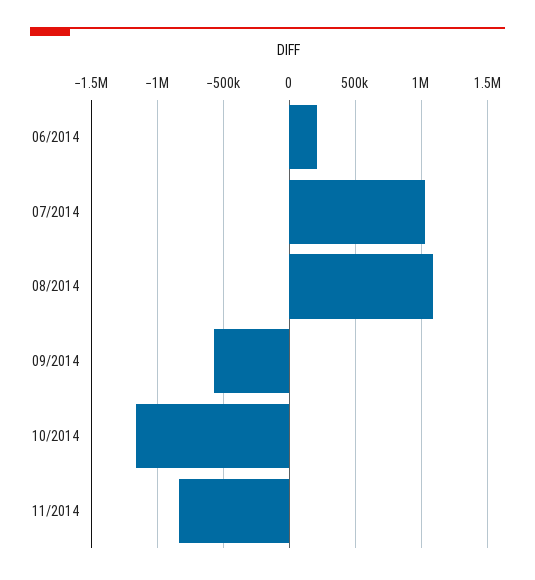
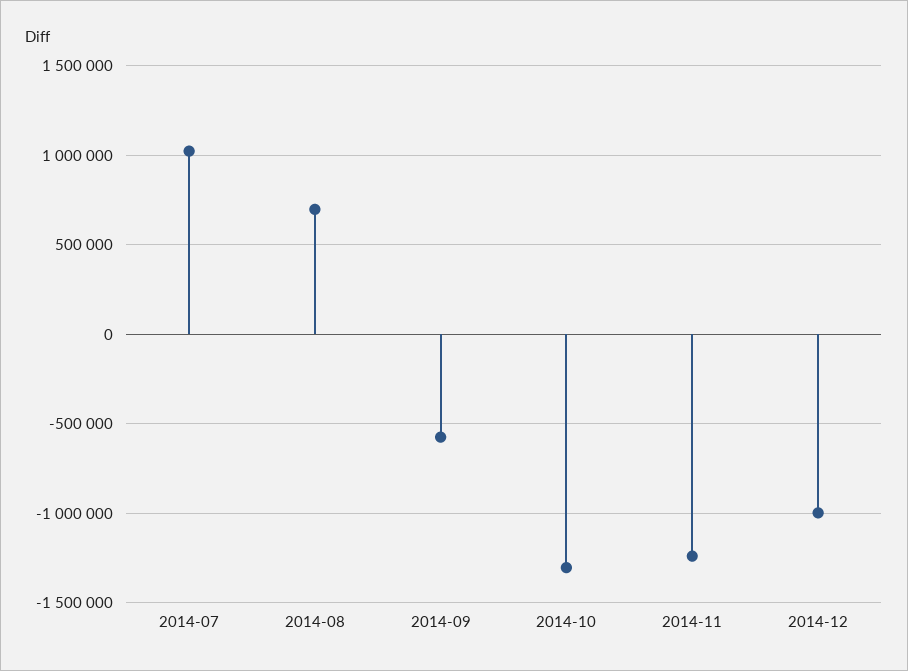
06/2014: 200000 -> none
08/2014: 1100000 -> 700000
10/2014: -1150000 -> -1300000
11/2014: -850000 -> -1250000
2014-12: none -> -1000000

